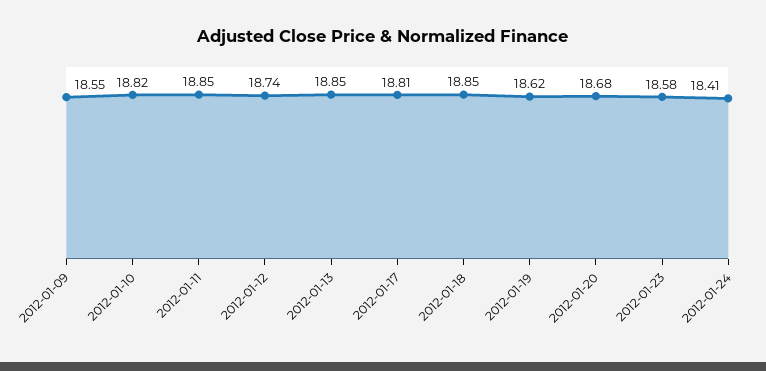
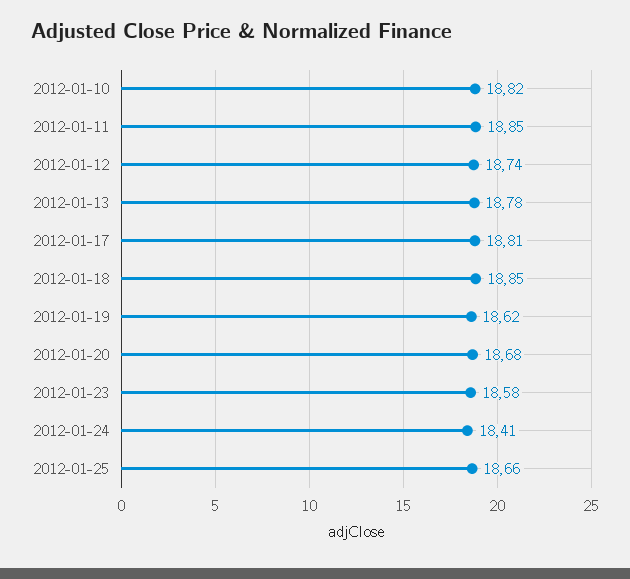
2012-01-09: 18.55 -> none
2012-01-13: 18.85 -> 18.78
2012-01-25: none -> 18.66

